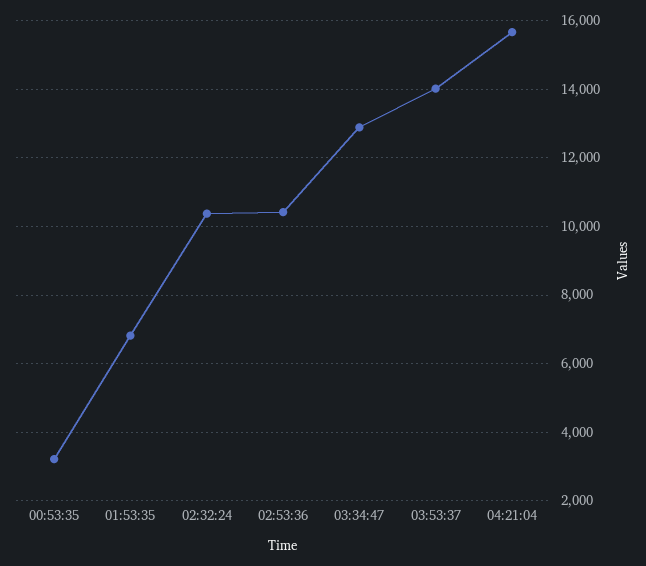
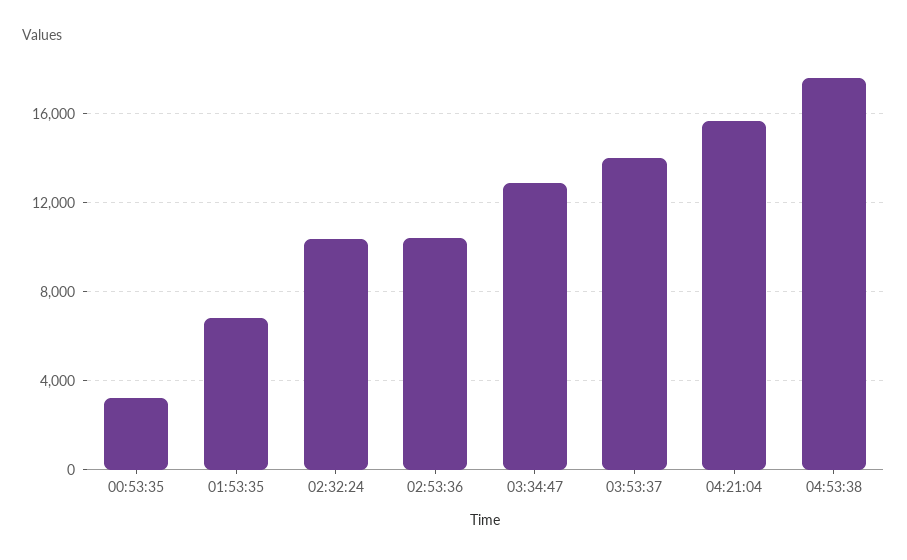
04:53:38: none -> 17500

